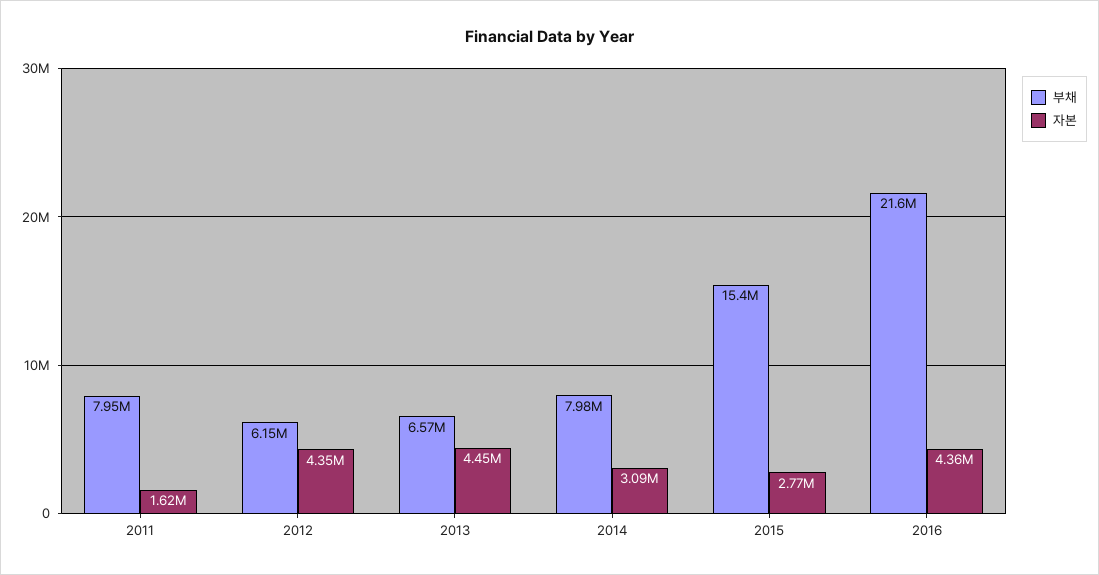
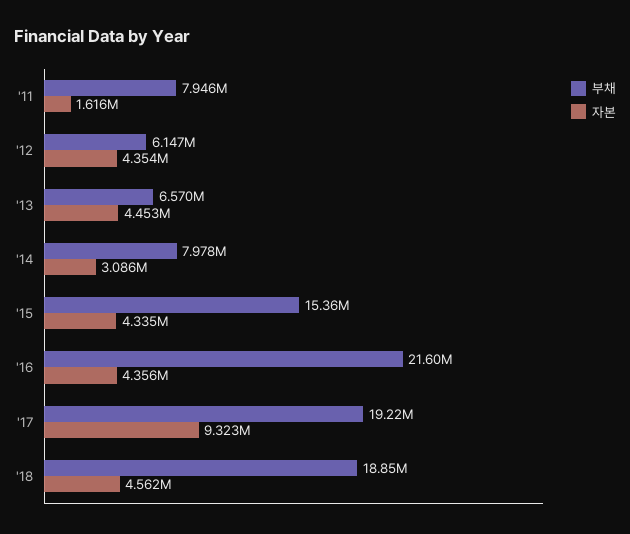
자본, 2015: 2770000 -> 4335000
부채, '17: none -> 19220000
자본, '17: none -> 9323000
부채, '18: none -> 18850000
자본, '18: none -> 4562000

